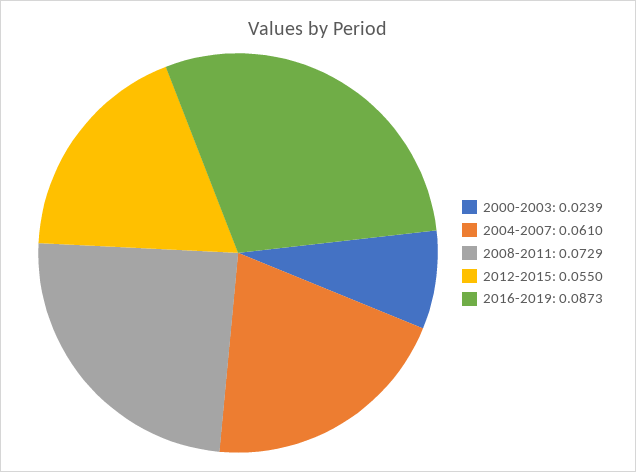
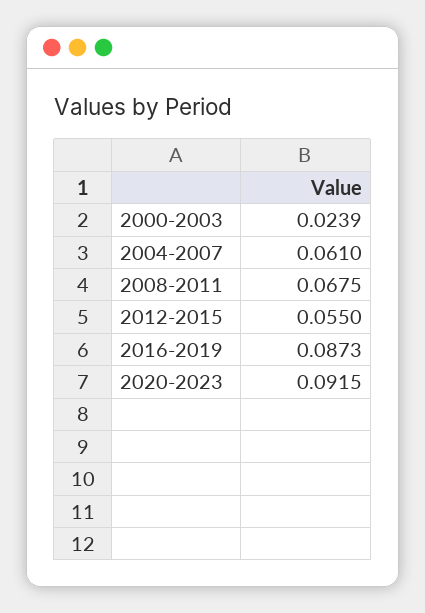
2008-2011: 0.0729 -> 0.0675
2020-2023: none -> 0.0915

